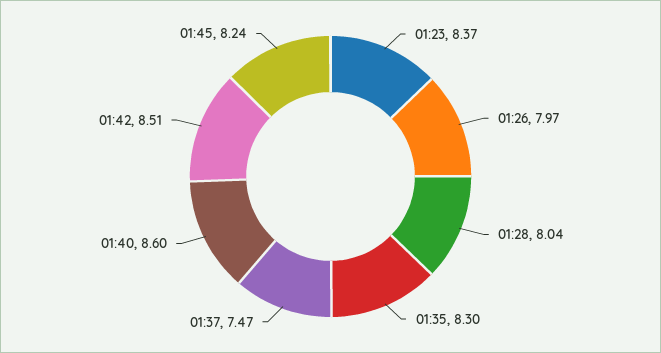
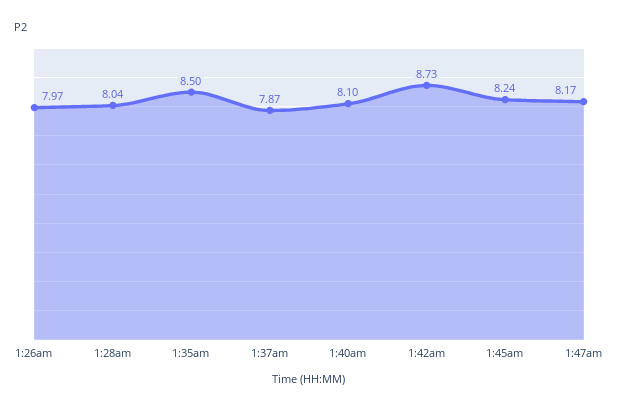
01:23: 8.37 -> none
01:35: 8.3 -> 8.5
01:37: 7.47 -> 7.87
01:40: 8.6 -> 8.1
01:42: 8.51 -> 8.73
1:47am: none -> 8.17

